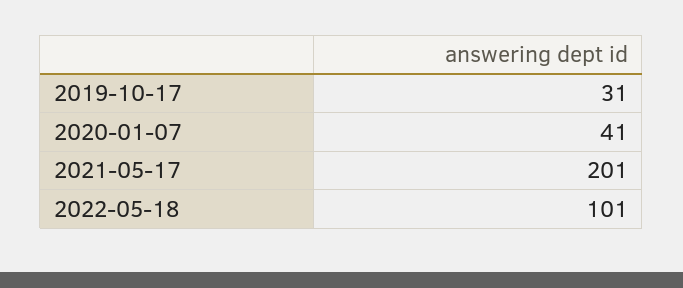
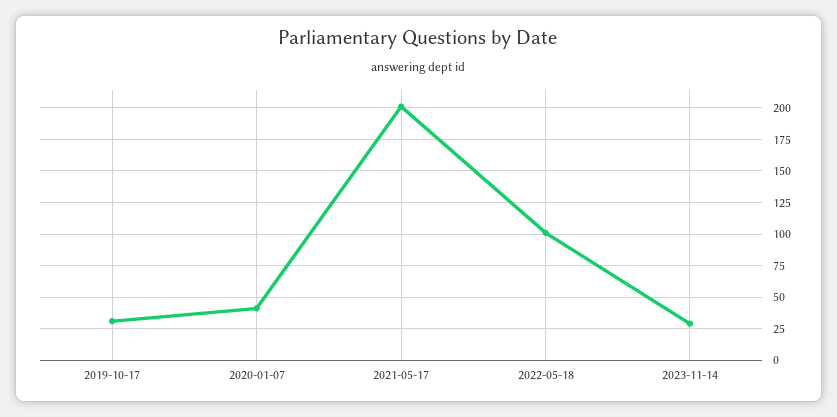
2023-11-14: none -> 30

